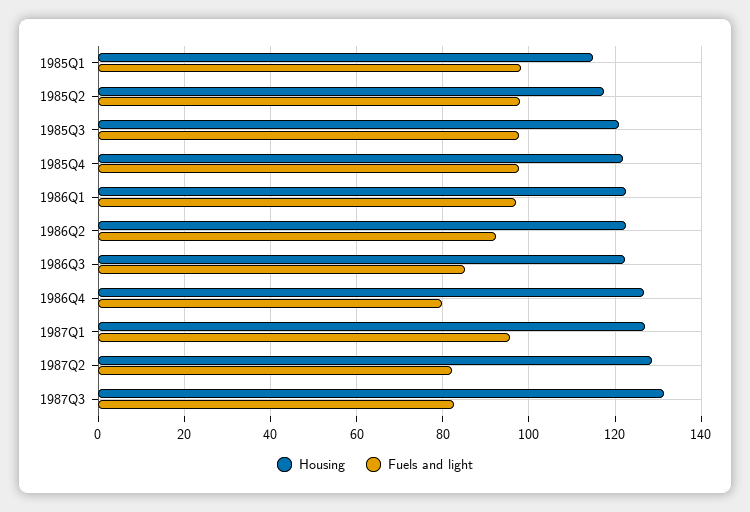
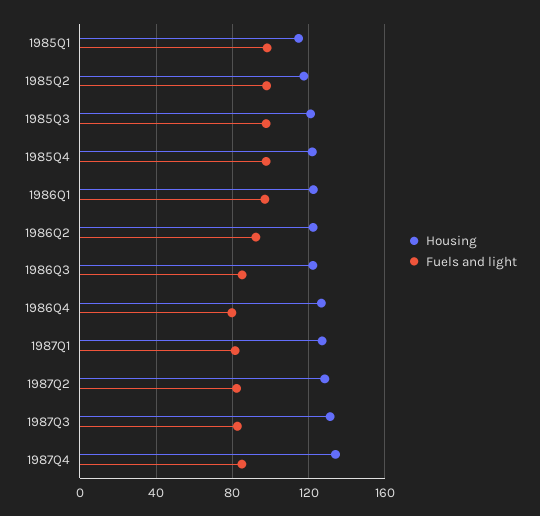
Fuels and light, 1987Q1: 96 -> 80
Housing, 1987Q4: none -> 135
Fuels and light, 1987Q4: none -> 85

